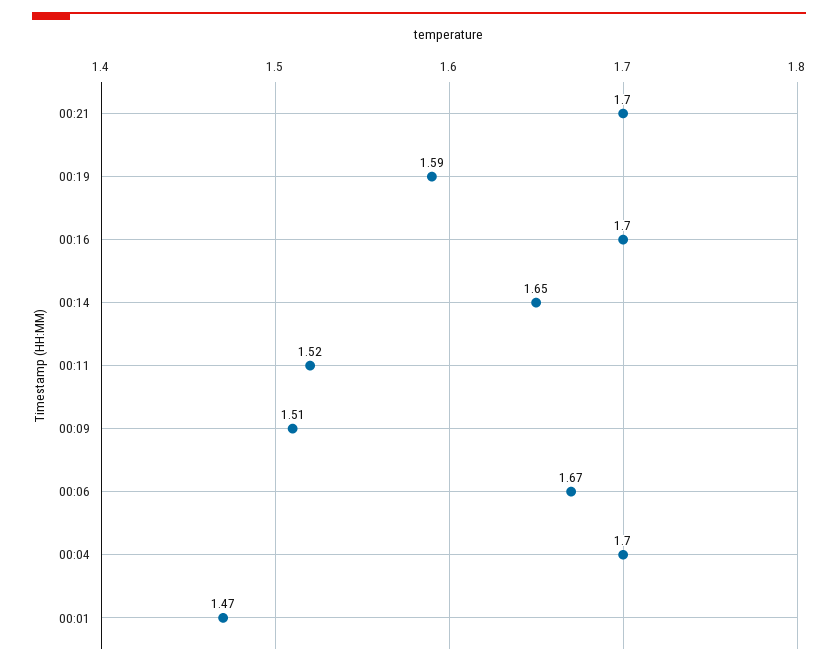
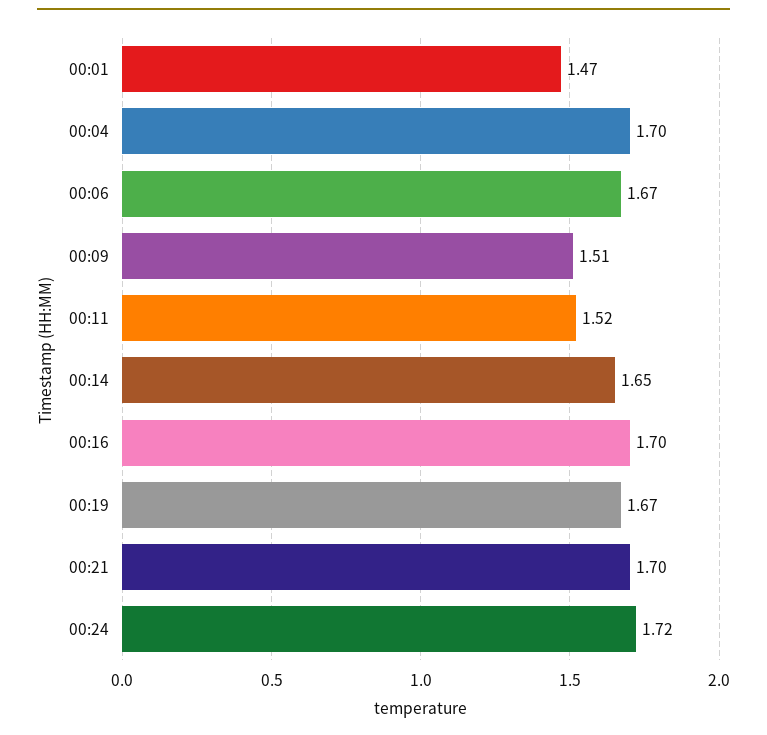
00:19: 1.59 -> 1.67
00:24: none -> 1.72

